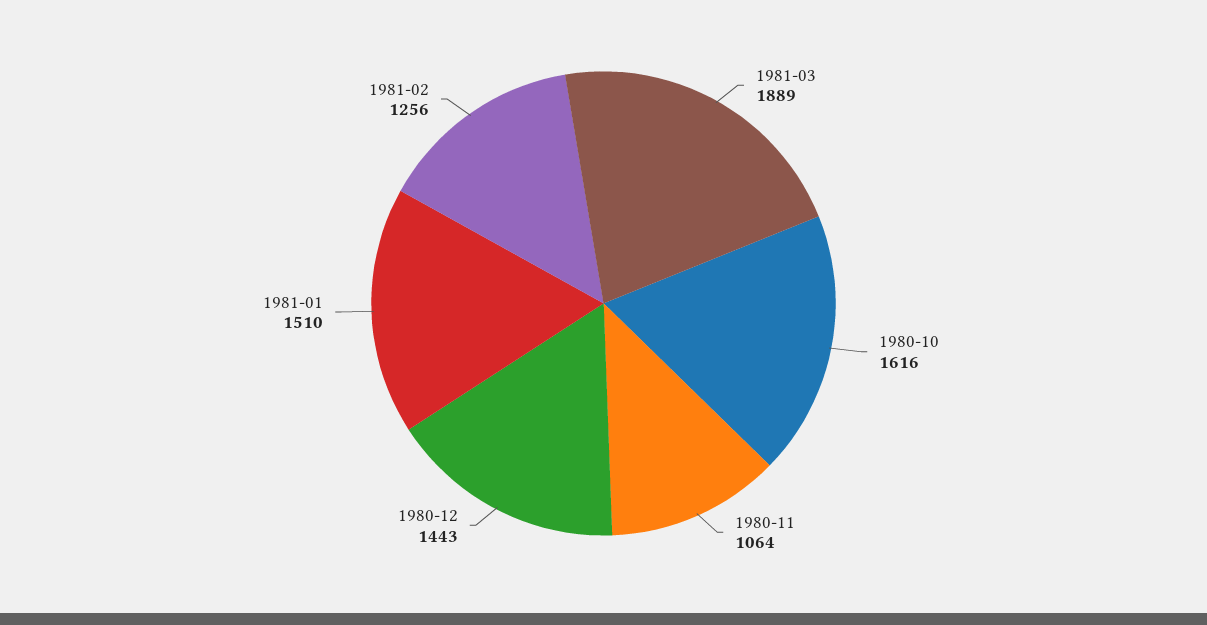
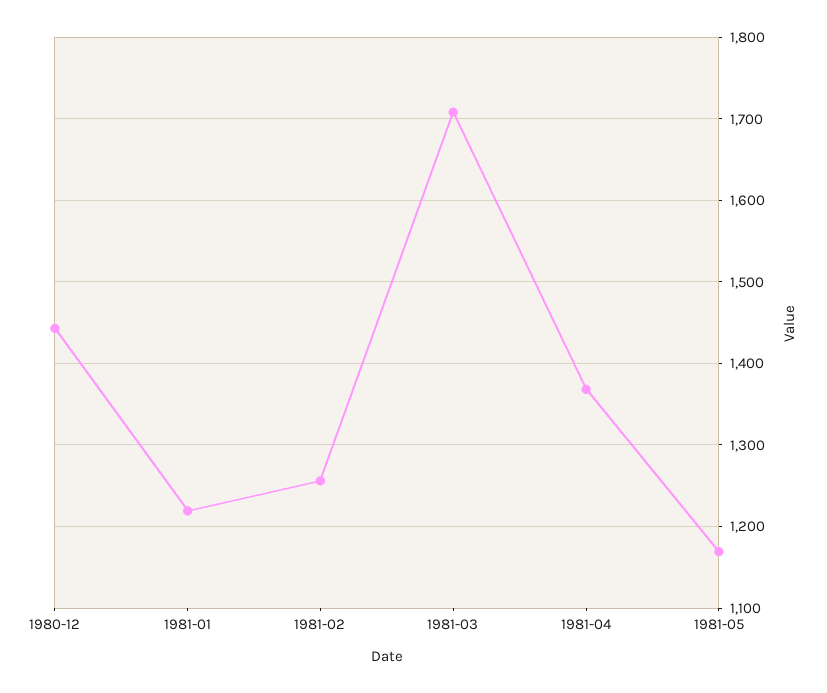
1981-03: 1889 -> 1710
1980-10: 1616 -> none
1980-11: 1064 -> none
1981-01: 1510 -> 1220
1981-04: none -> 1370
1981-05: none -> 1170

